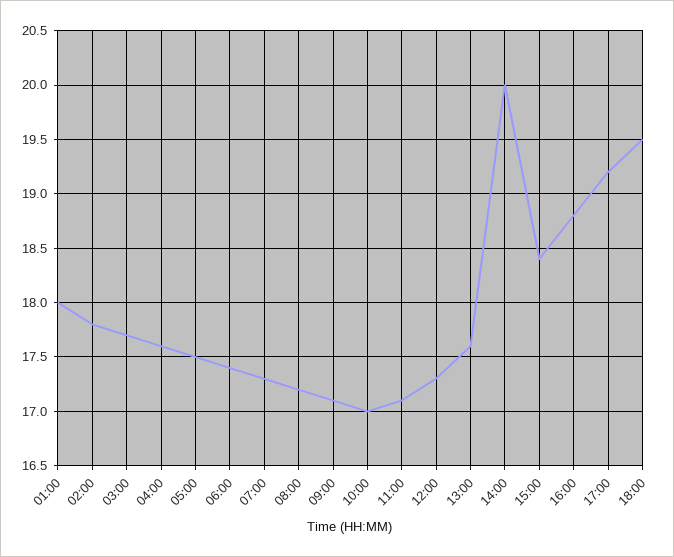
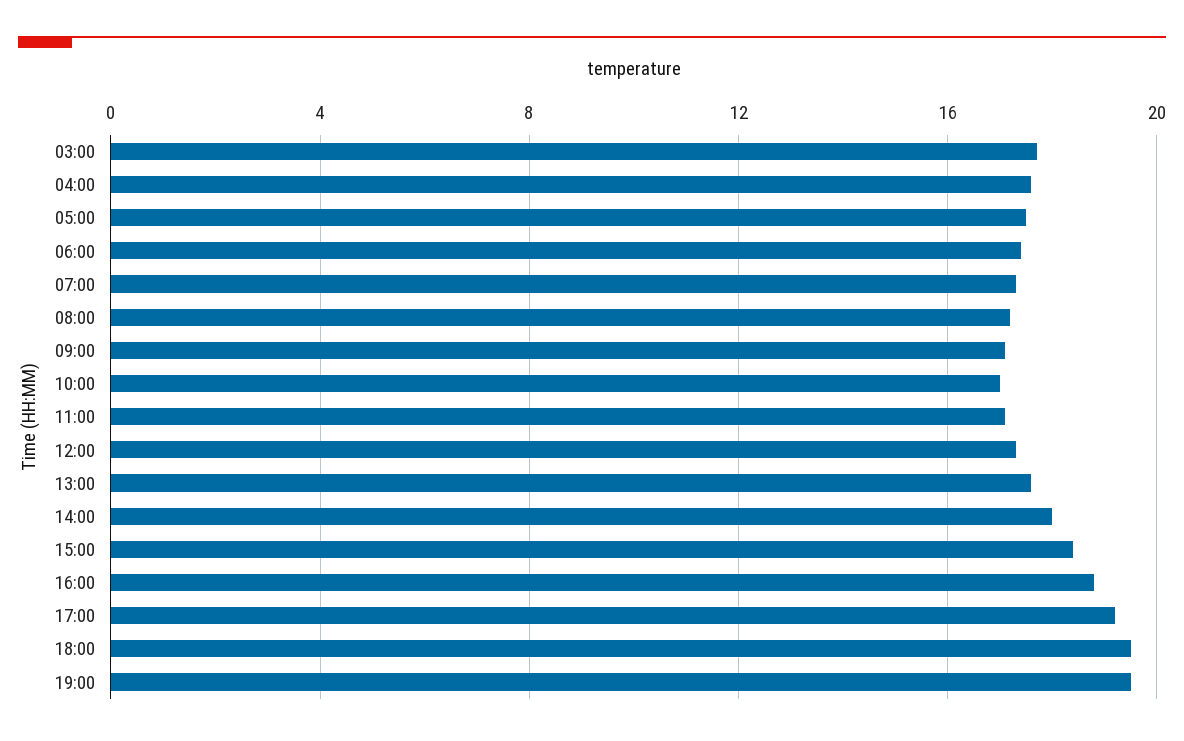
01:00: 18 -> none
02:00: 17.8 -> none
14:00: 20 -> 18
19:00: none -> 19.5

